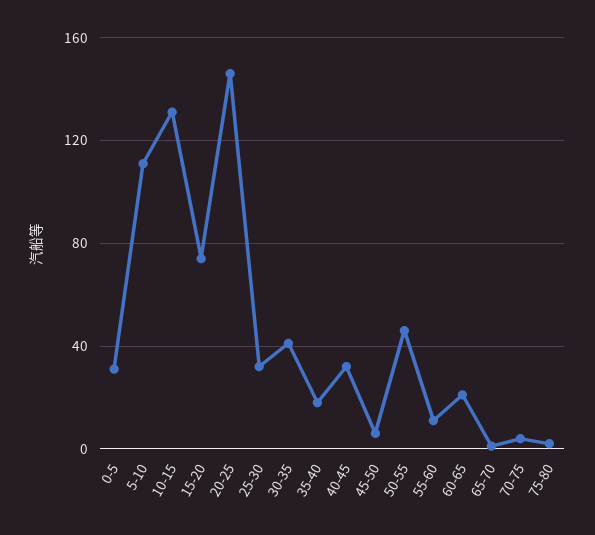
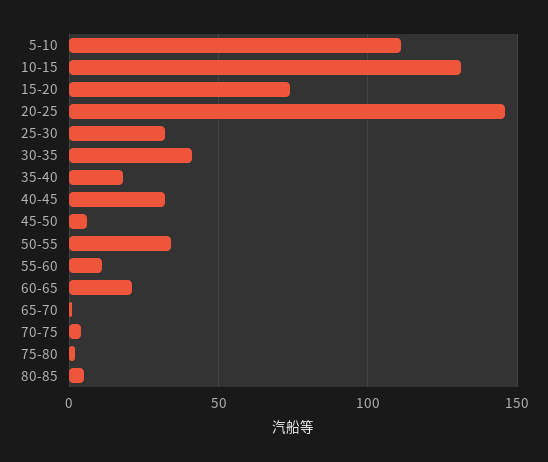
0-5: 30 -> none
50-55: 45 -> 35
80-85: none -> 5

